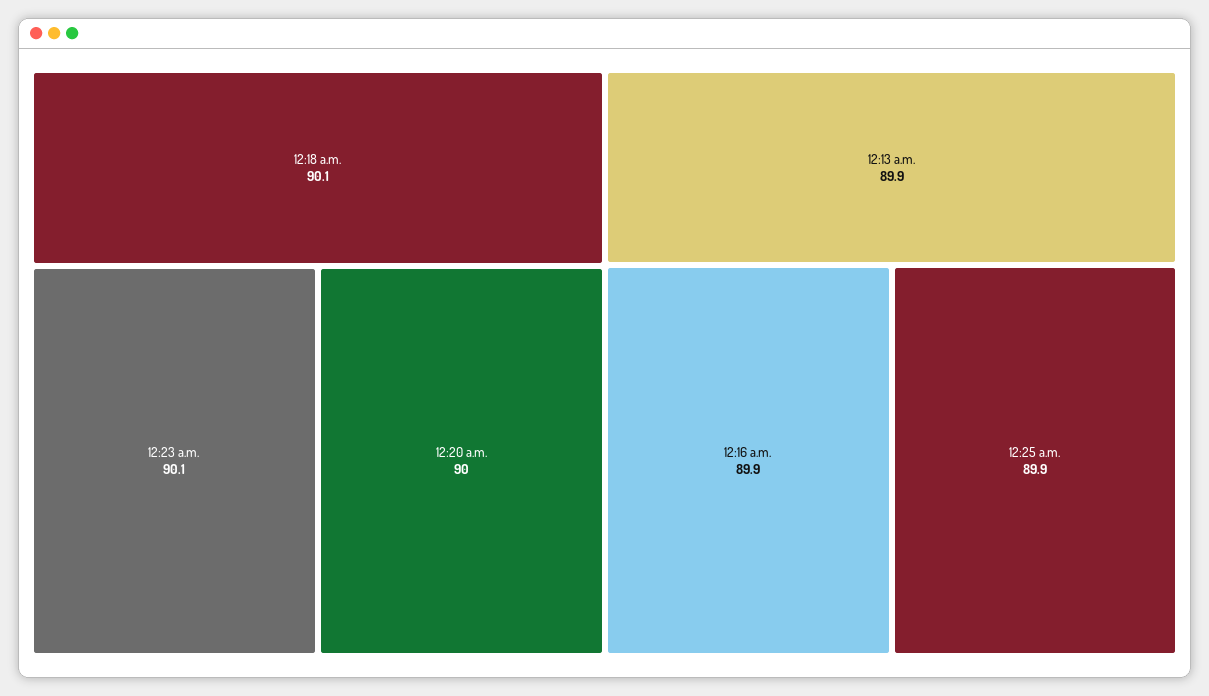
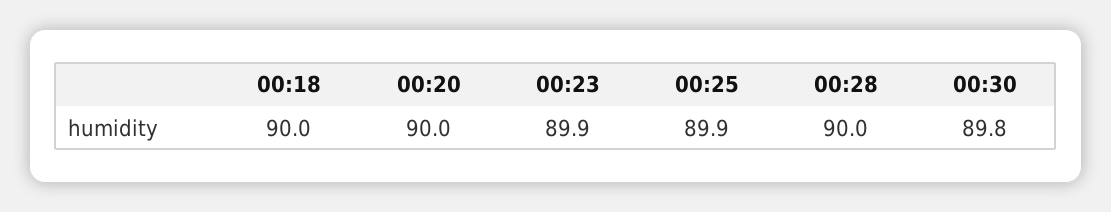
12:18 a.m.: 90.1 -> 90
12:23 a.m.: 90.1 -> 89.9
12:13 a.m.: 89.9 -> none
12:16 a.m.: 89.9 -> none
00:28: none -> 90
00:30: none -> 89.8

